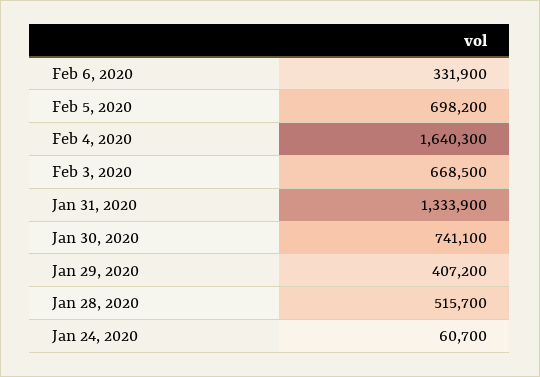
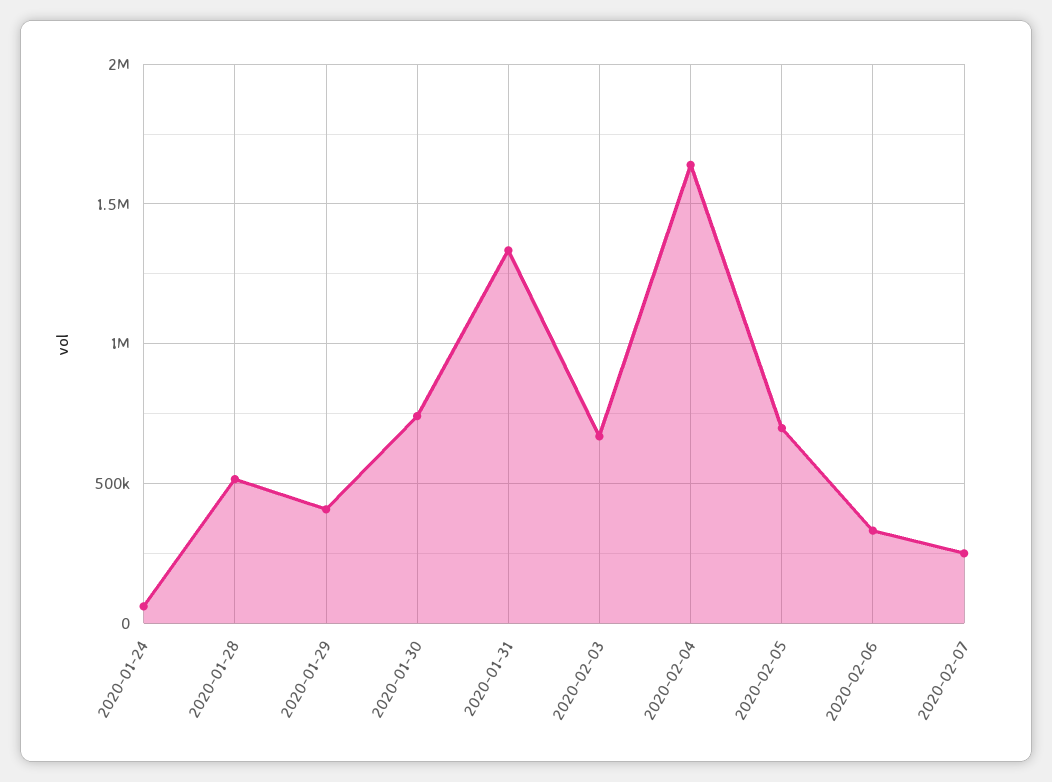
2020-02-07: none -> 250000

